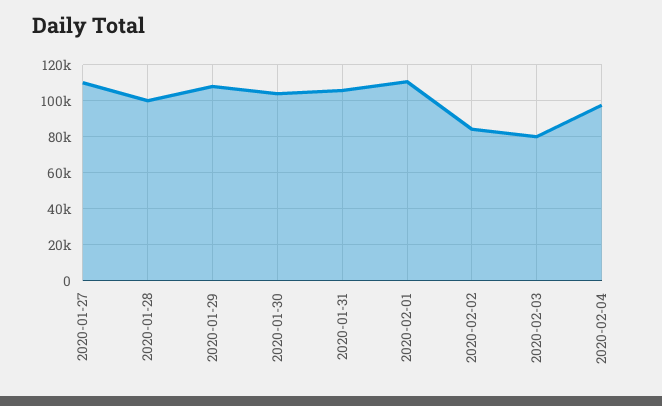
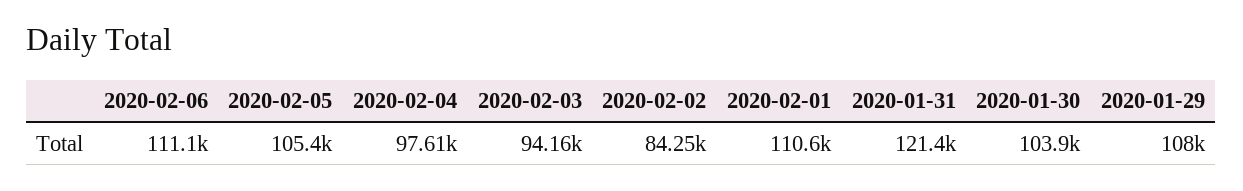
2020-01-27: 110000 -> none
2020-01-28: 100000 -> none
2020-01-31: 105000 -> 121400
2020-02-03: 80000 -> 94160
2020-02-06: none -> 111100
2020-02-05: none -> 105400

